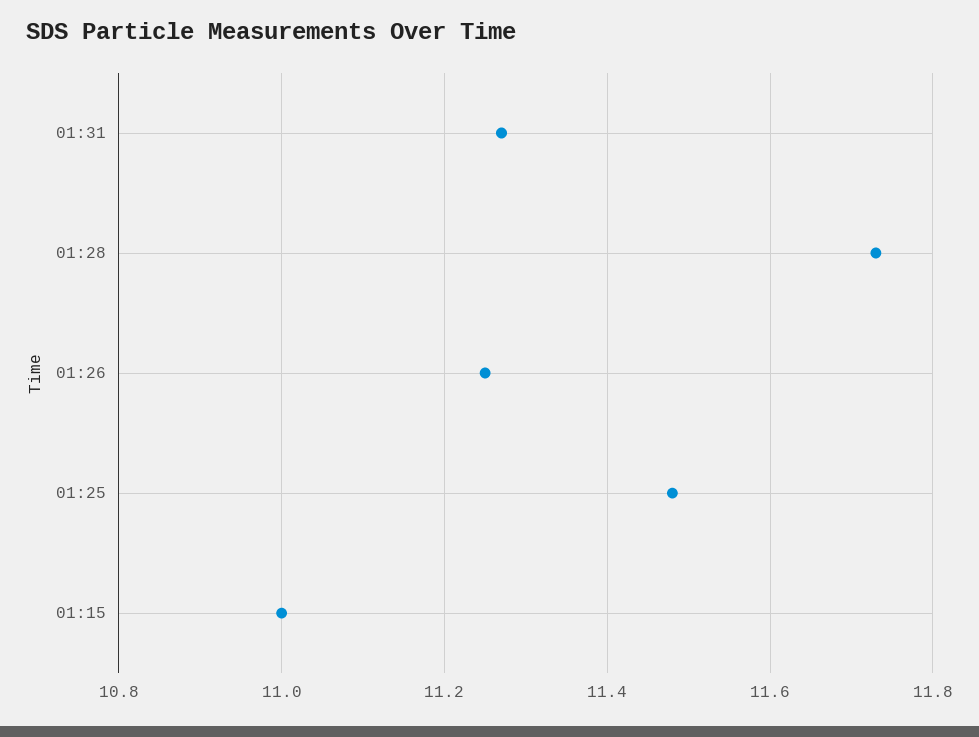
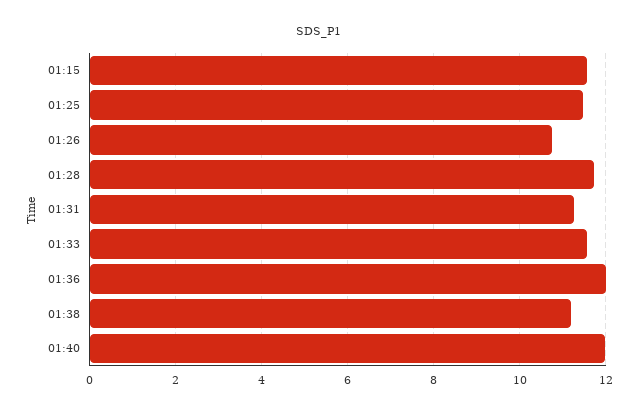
01:26: 11.25 -> 10.8
01:15: 11 -> 11.6
01:33: none -> 11.6
01:36: none -> 12
01:38: none -> 11.2
01:40: none -> 12

